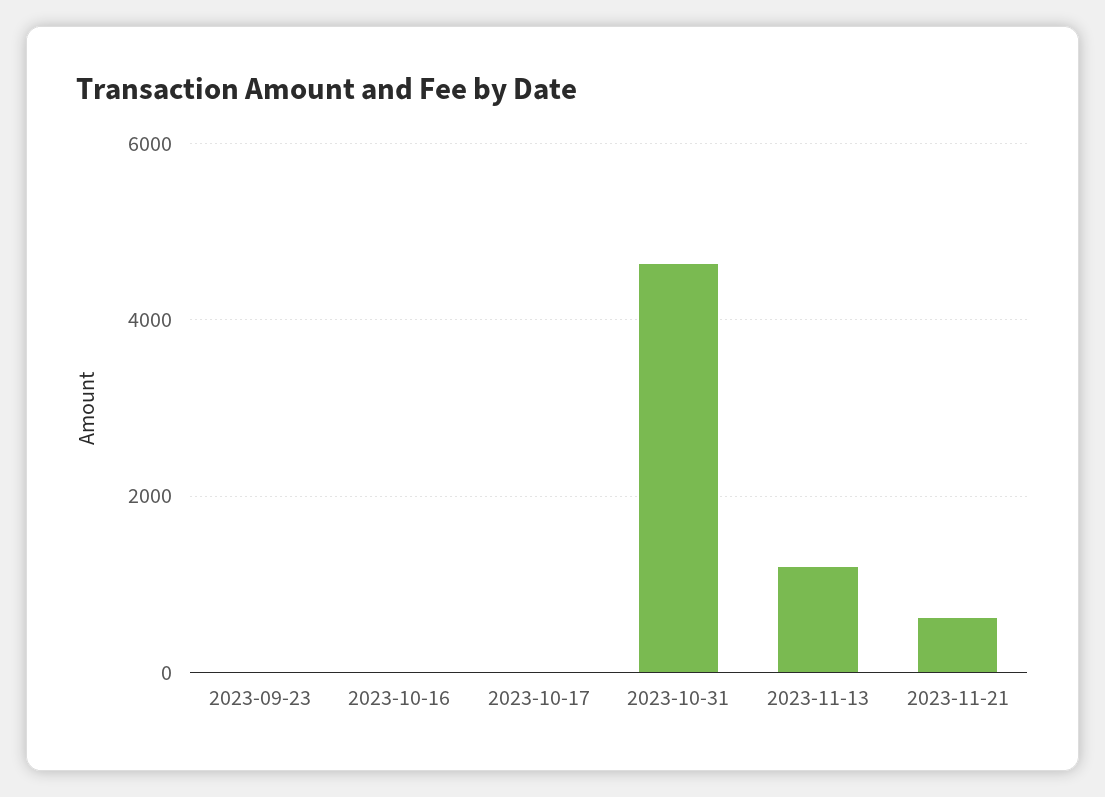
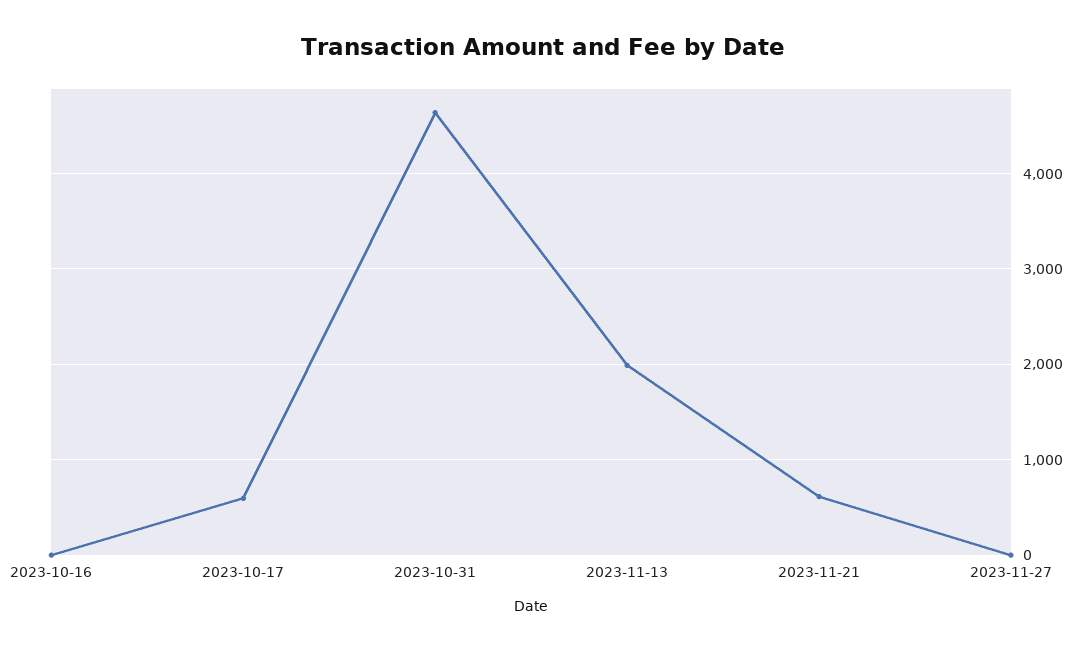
2023-09-23: 0 -> none
2023-10-17: 0 -> 600
2023-11-13: 1200 -> 2000
2023-11-27: none -> 0

